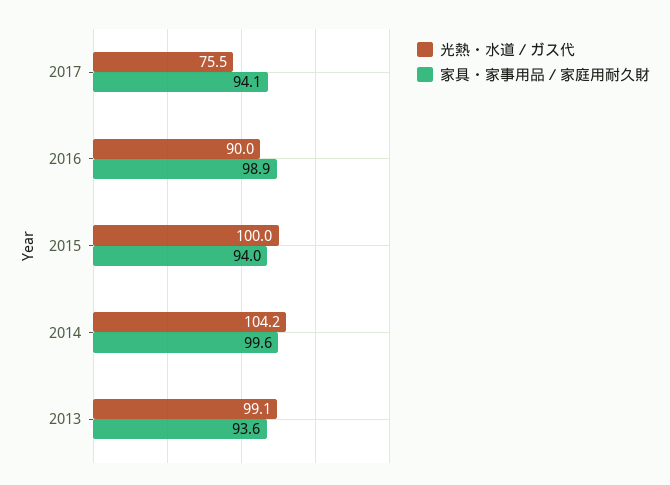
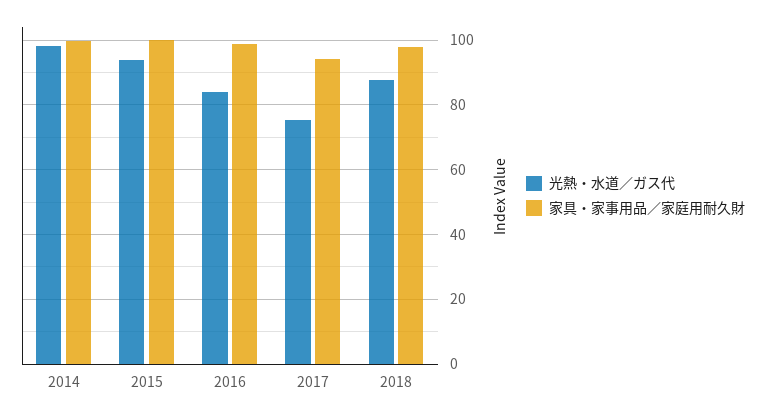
光熱・水道／ガス代, 2016: 90 -> 84
光熱・水道／ガス代, 2015: 100 -> 94
家具・家事用品／家庭用耐久財, 2015: 94 -> 100
光熱・水道／ガス代, 2014: 104.2 -> 98
光熱・水道／ガス代, 2013: 99.1 -> none
家具・家事用品／家庭用耐久財, 2013: 93.6 -> none
光熱・水道／ガス代, 2018: none -> 88
家具・家事用品／家庭用耐久財, 2018: none -> 98

